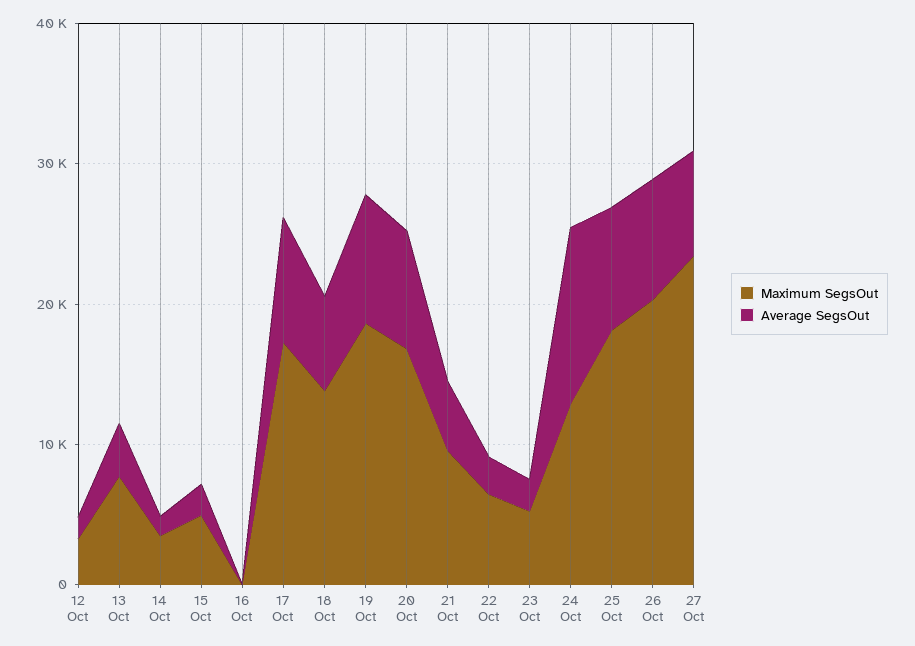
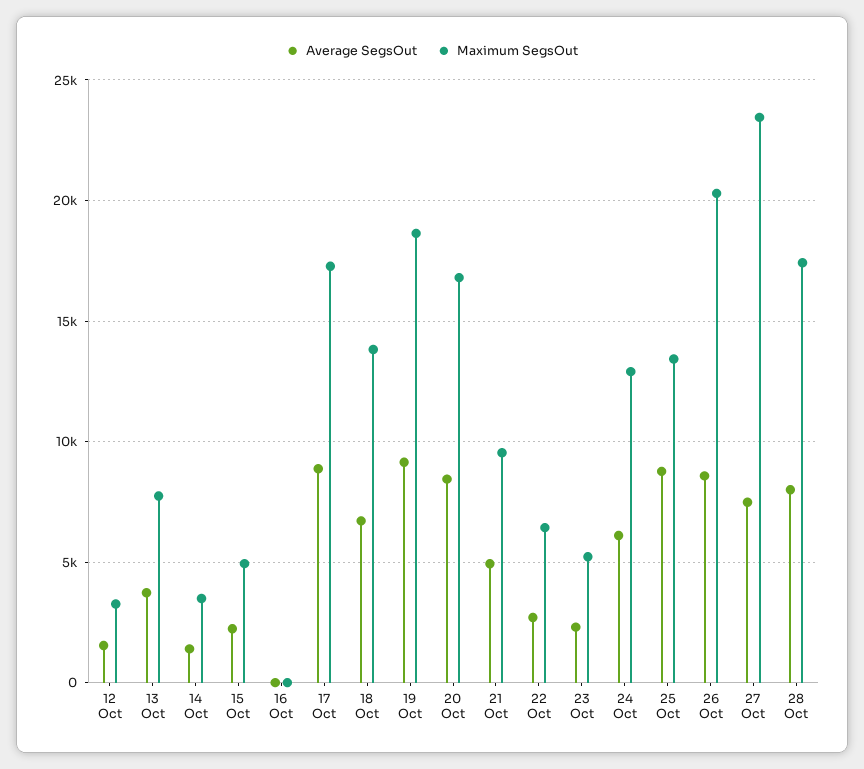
Average SegsOut, 24 Oct: 12000 -> 6000
Maximum SegsOut, 25 Oct: 18000 -> 13500
Average SegsOut, 28 Oct: none -> 8000
Maximum SegsOut, 28 Oct: none -> 17500

